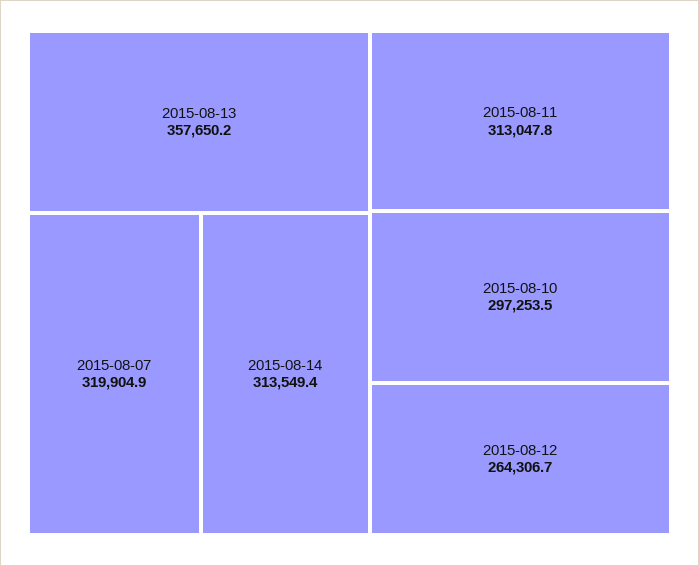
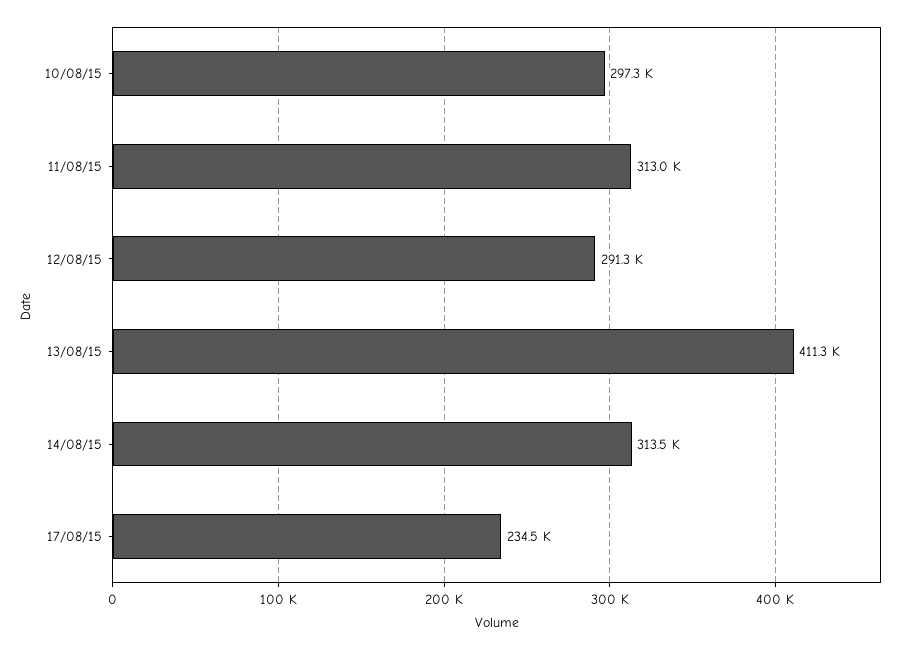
2015-08-13: 357650.2 -> 411300
2015-08-07: 319904.9 -> none
2015-08-12: 264306.7 -> 291300
17/08/15: none -> 234500

